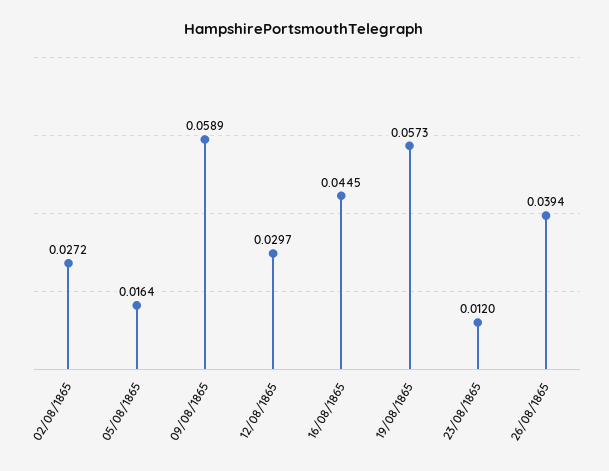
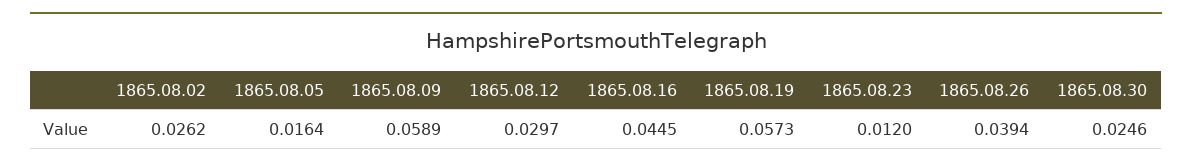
02/08/1865: 0.0272 -> 0.0262
1865.08.30: none -> 0.0246

